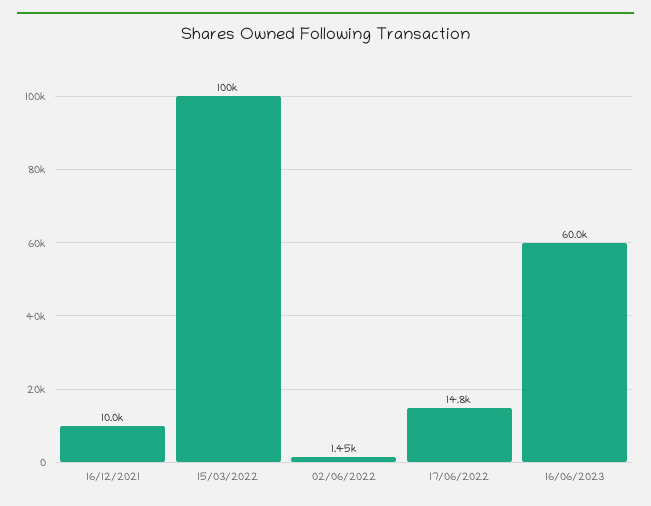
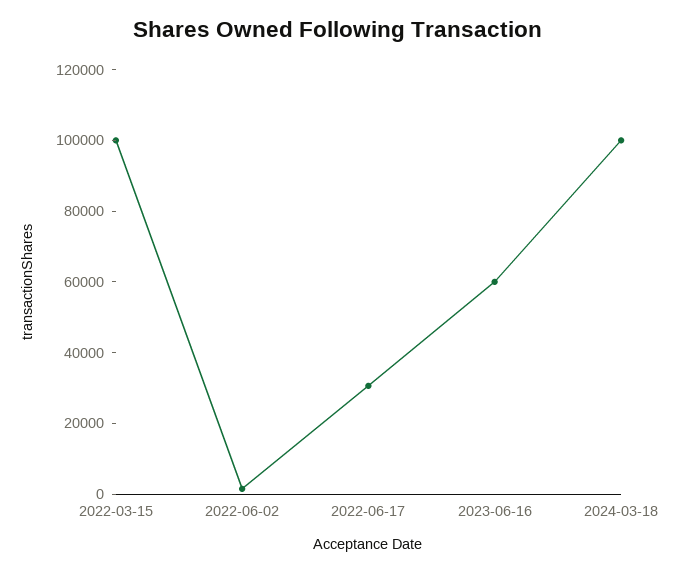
16/12/2021: 10000 -> none
17/06/2022: 14800 -> 30000
2024-03-18: none -> 100000

